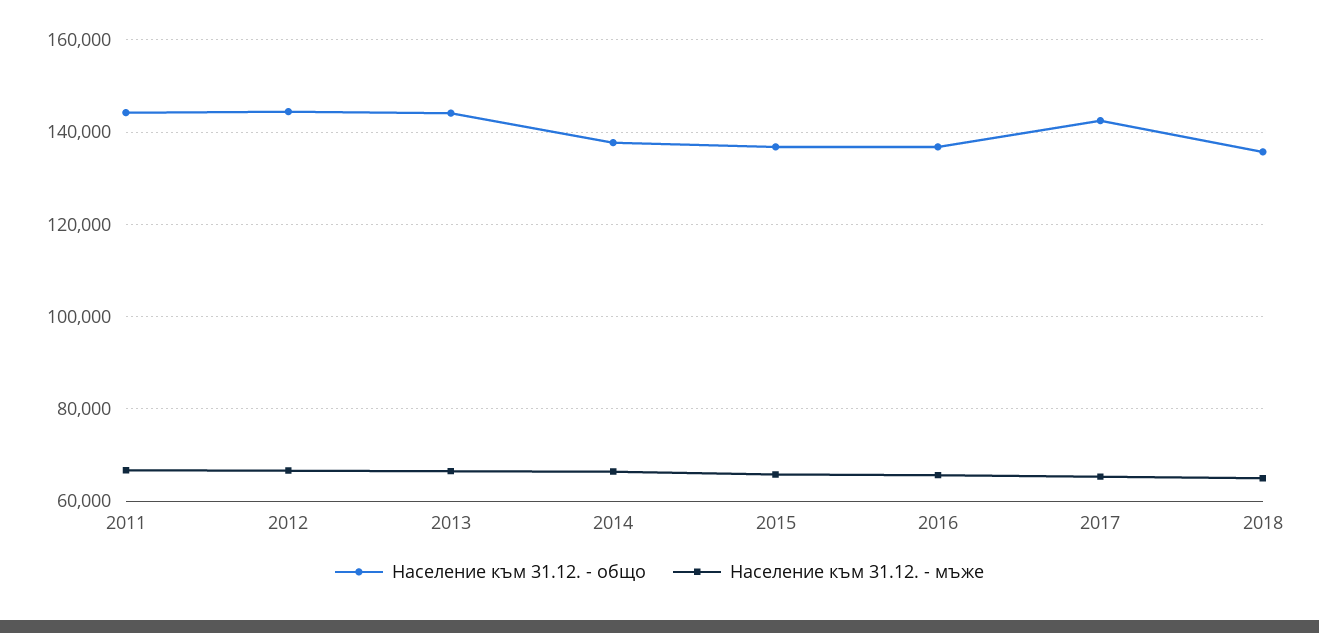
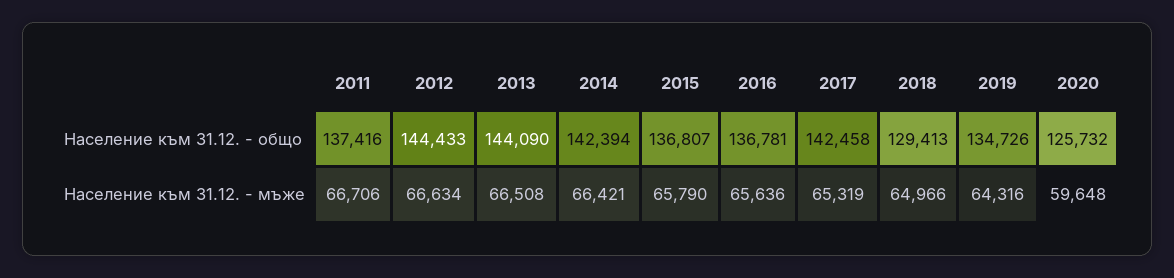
Население към 31.12. - общо, 2011: 144000 -> 137416
Население към 31.12. - общо, 2014: 138000 -> 142394
Население към 31.12. - общо, 2018: 136000 -> 129413
Население към 31.12. - общо, 2019: none -> 134726
Население към 31.12. - общо, 2020: none -> 125732
Население към 31.12. - мъже, 2019: none -> 64316
Население към 31.12. - мъже, 2020: none -> 59648

